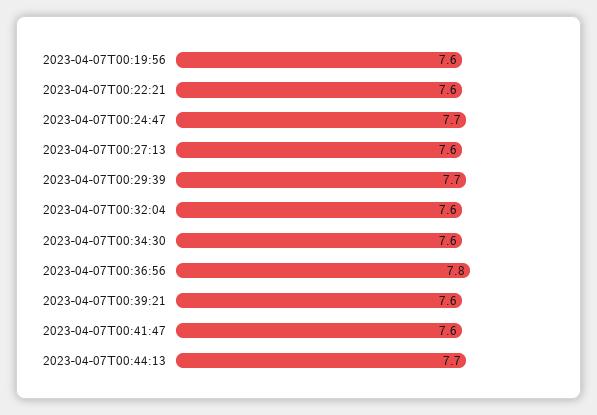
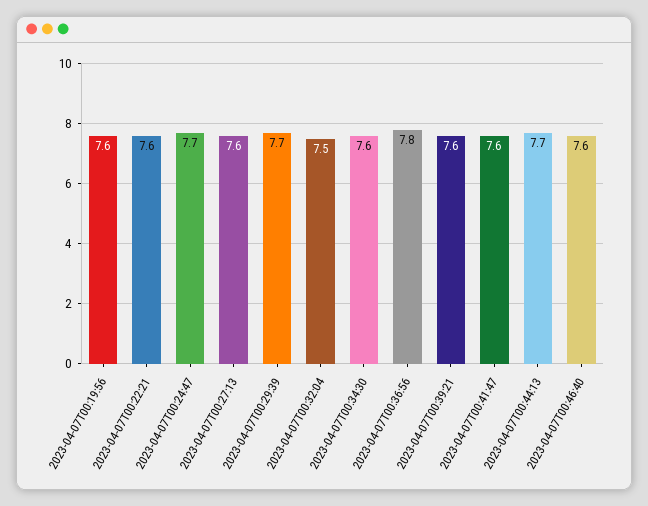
2023-04-07T00:32:04: 7.6 -> 7.5
2023-04-07T00:46:40: none -> 7.6

